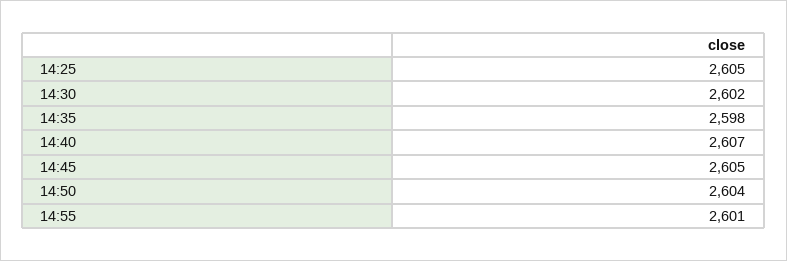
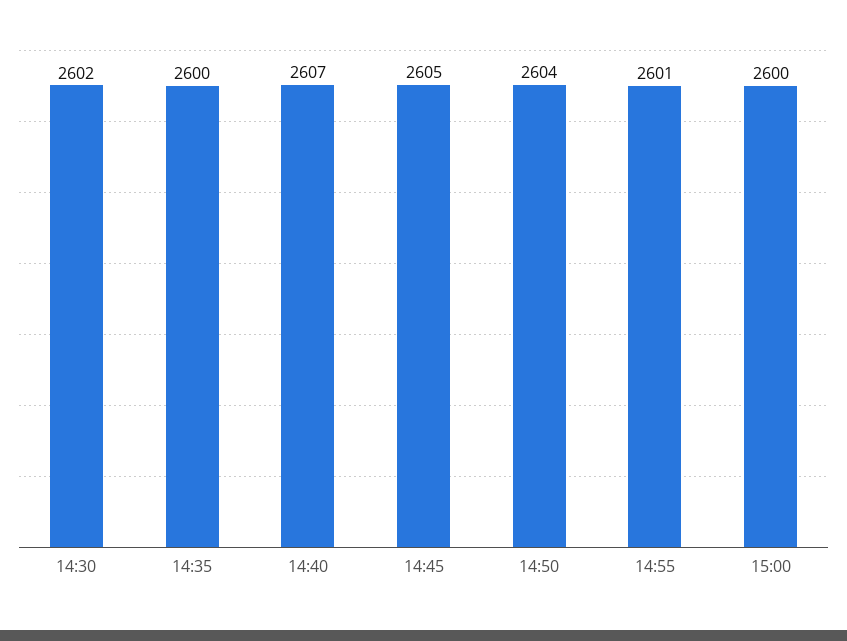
14:25: 2605 -> none
14:35: 2598 -> 2600
15:00: none -> 2600

